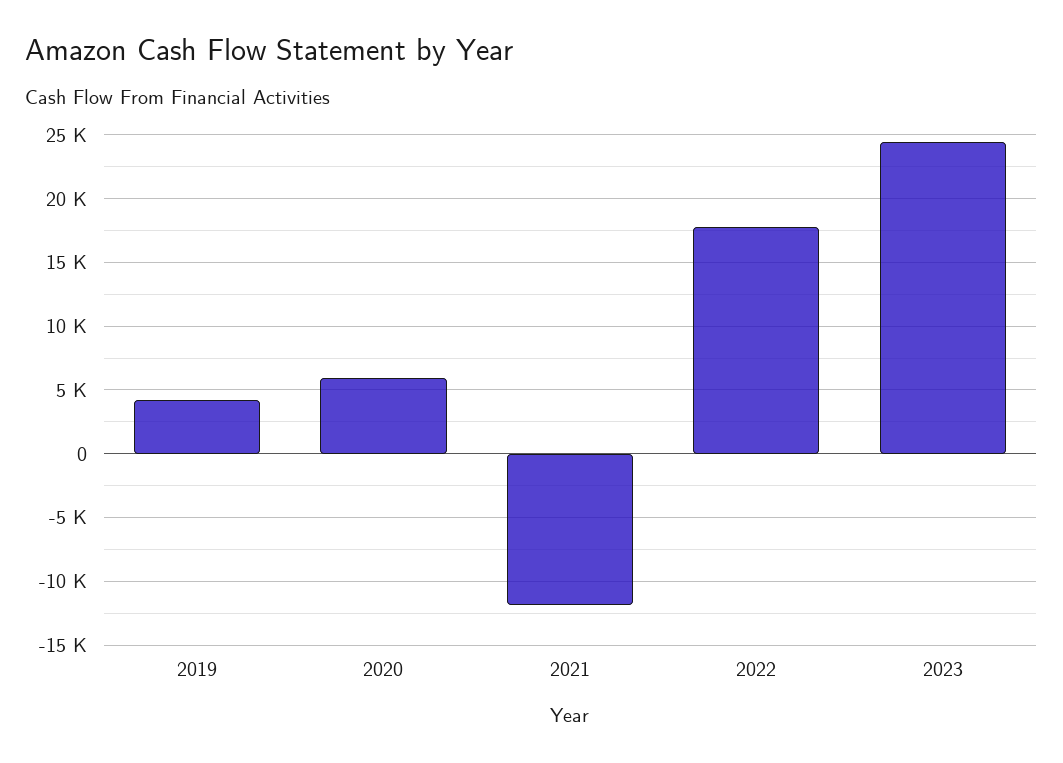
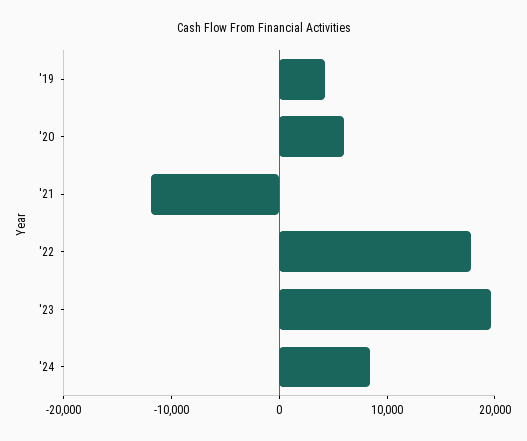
2023: 24500 -> 20000
'24: none -> 8000

